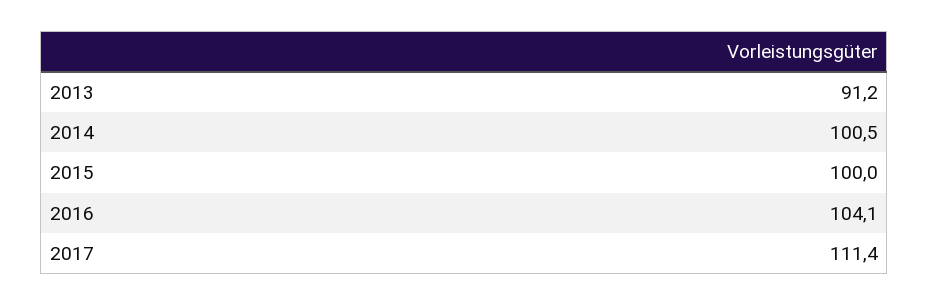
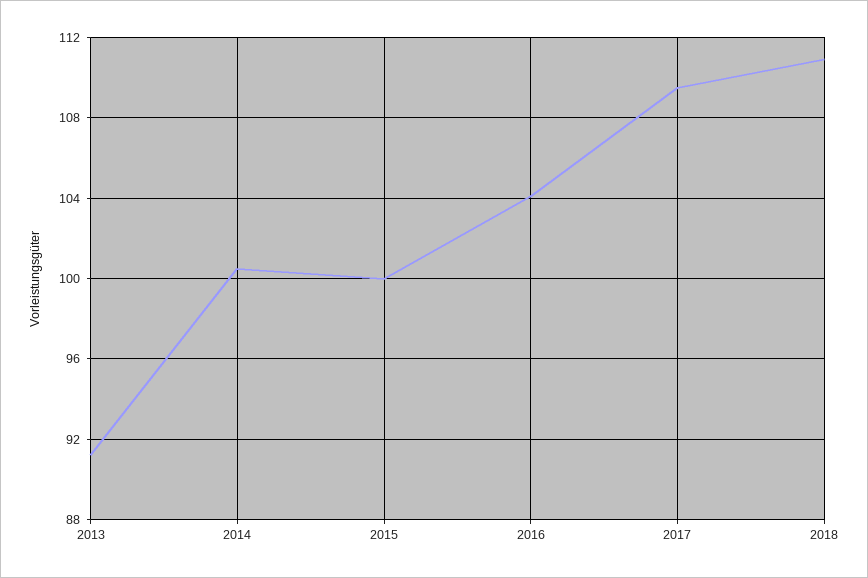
2017: 111.4 -> 109.5
2018: none -> 111

